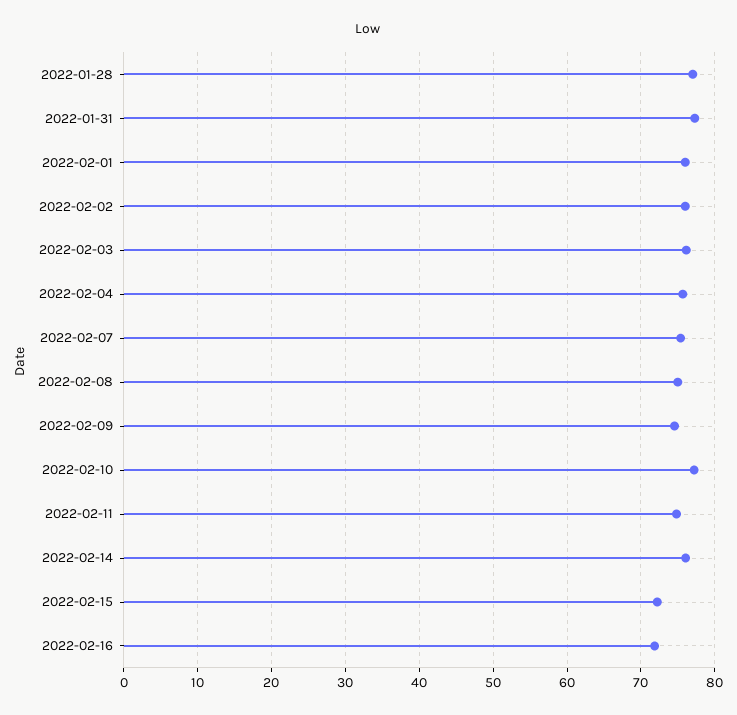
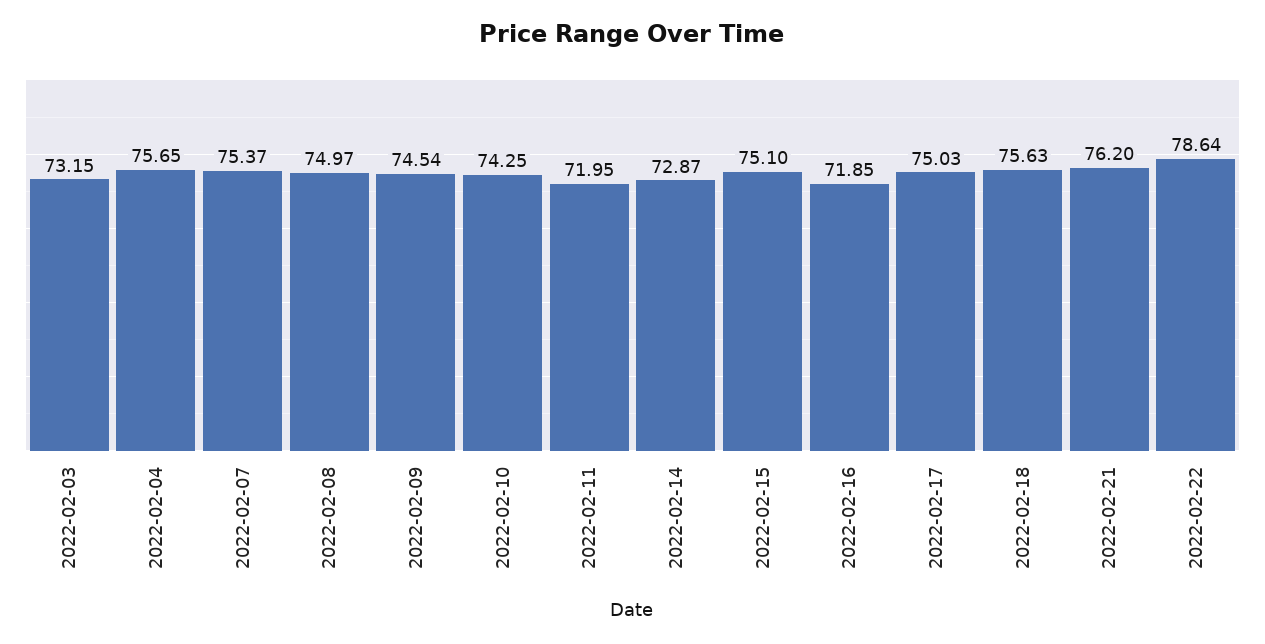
2022-01-28: 77 -> none
2022-01-31: 77 -> none
2022-02-01: 76 -> none
2022-02-02: 76 -> none
2022-02-03: 76 -> 73.15
2022-02-10: 77 -> 74.25
2022-02-11: 75 -> 71.95
2022-02-14: 76 -> 72.87
2022-02-15: 72 -> 75.1
2022-02-17: none -> 75.03
2022-02-18: none -> 75.63
2022-02-21: none -> 76.2
2022-02-22: none -> 78.64

